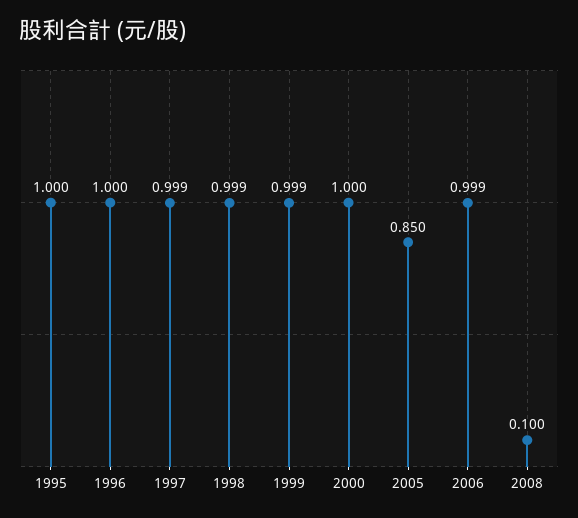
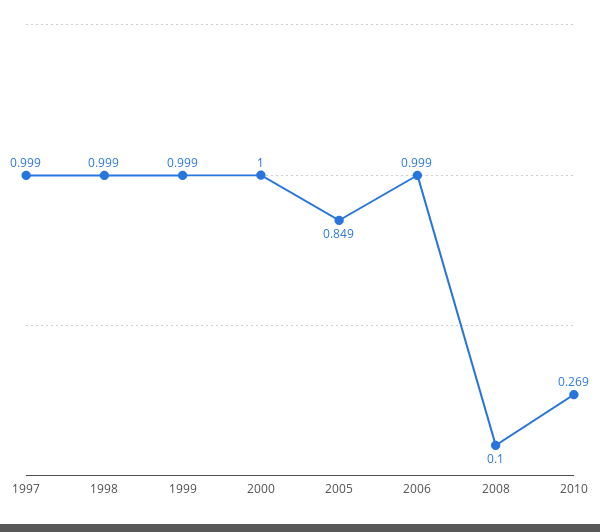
1995: 1 -> none
1996: 1 -> none
2005: 0.85 -> 0.849
2010: none -> 0.269

